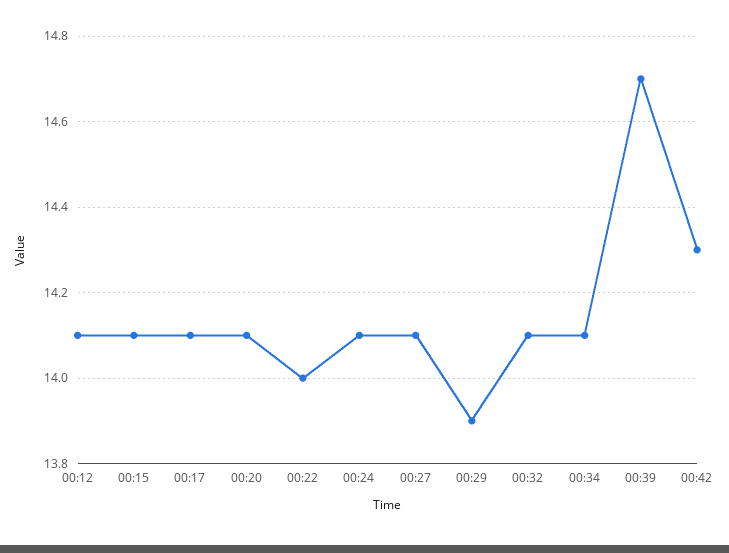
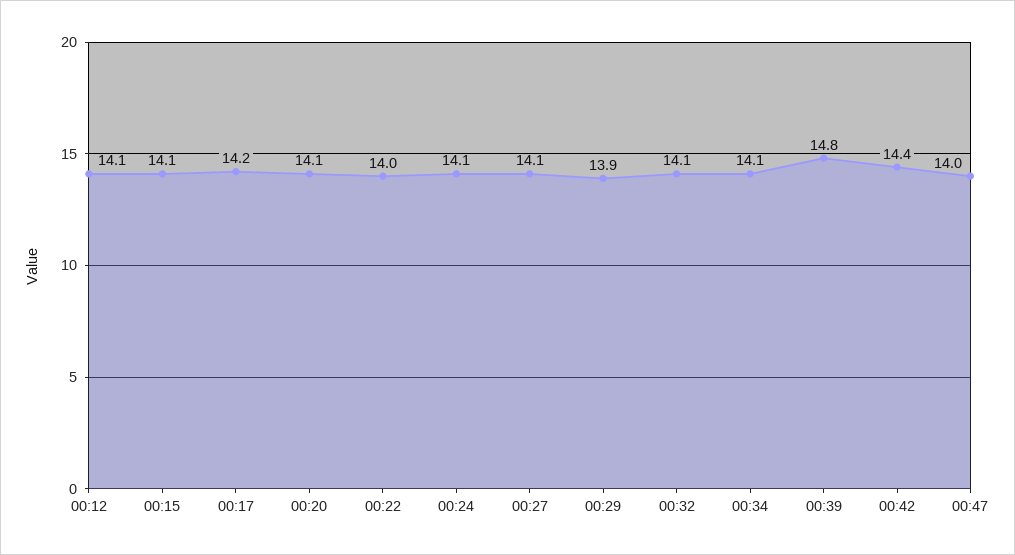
00:17: 14.1 -> 14.2
00:39: 14.7 -> 14.8
00:42: 14.3 -> 14.4
00:47: none -> 14

